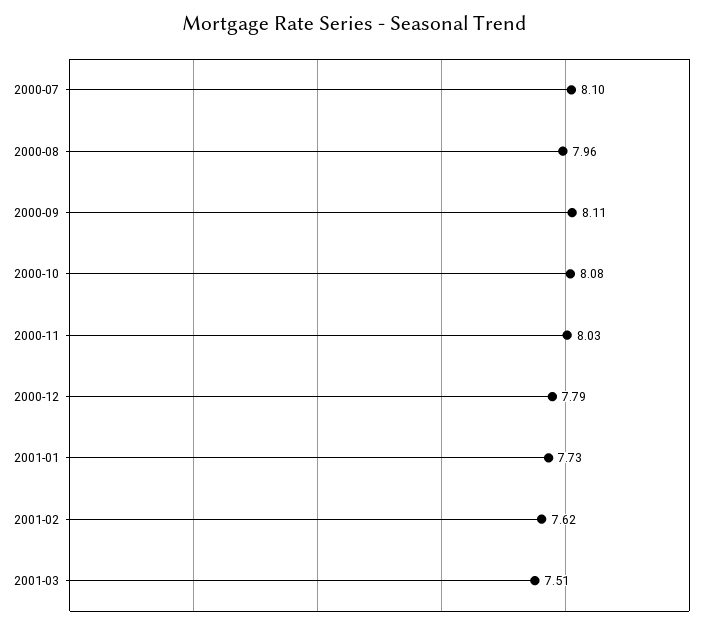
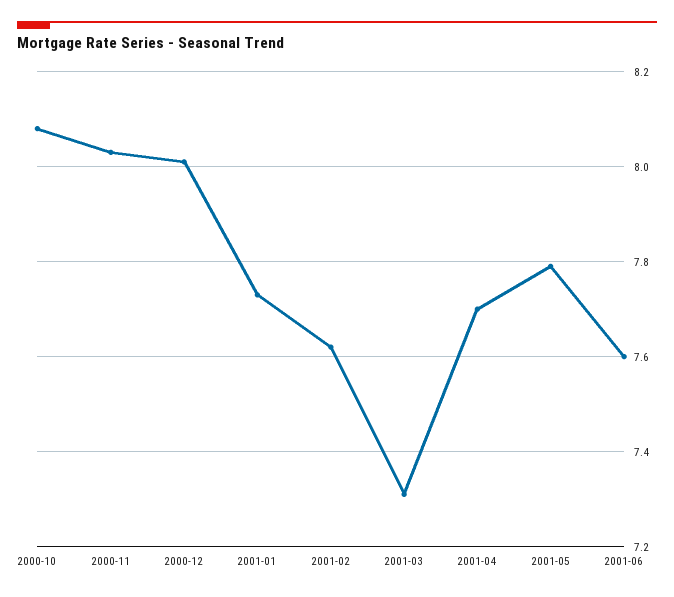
2000-07: 8.1 -> none
2000-08: 7.96 -> none
2000-09: 8.11 -> none
2000-12: 7.79 -> 8
2001-03: 7.51 -> 7.3
2001-04: none -> 7.7
2001-05: none -> 7.8
2001-06: none -> 7.6

